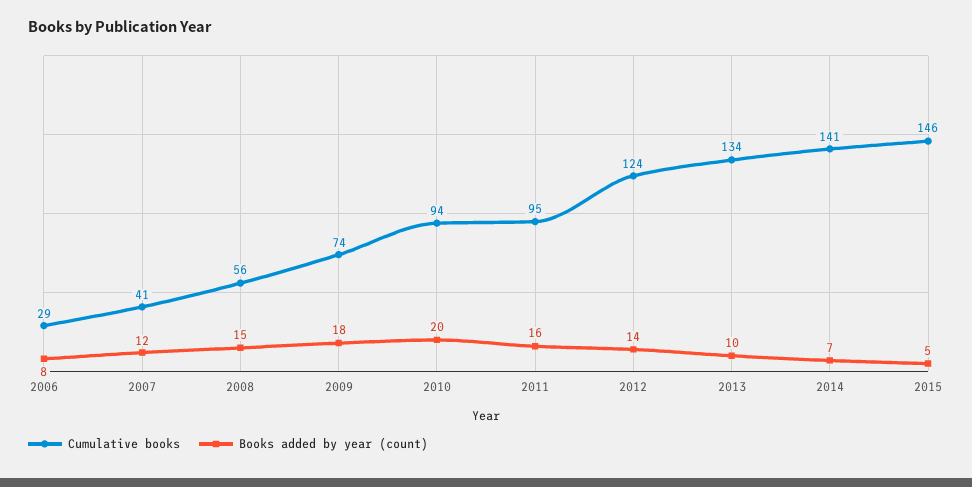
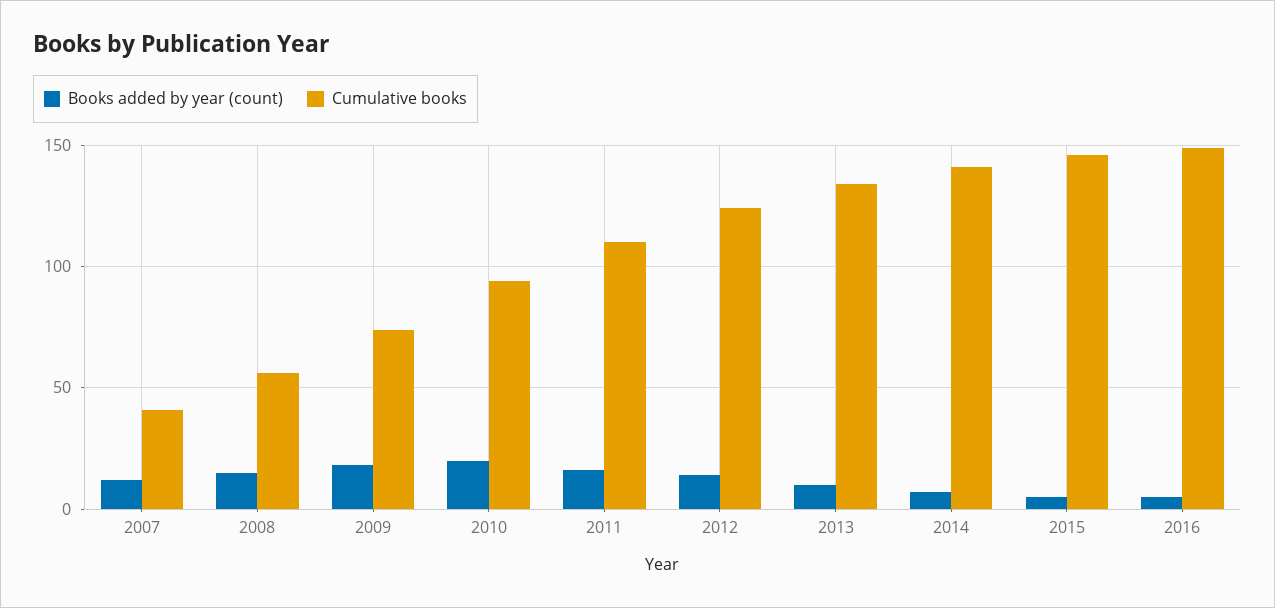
Cumulative books, 2006: 29 -> none
Books added by year (count), 2006: 8 -> none
Cumulative books, 2011: 95 -> 110
Books added by year (count), 2016: none -> 5
Cumulative books, 2016: none -> 150

